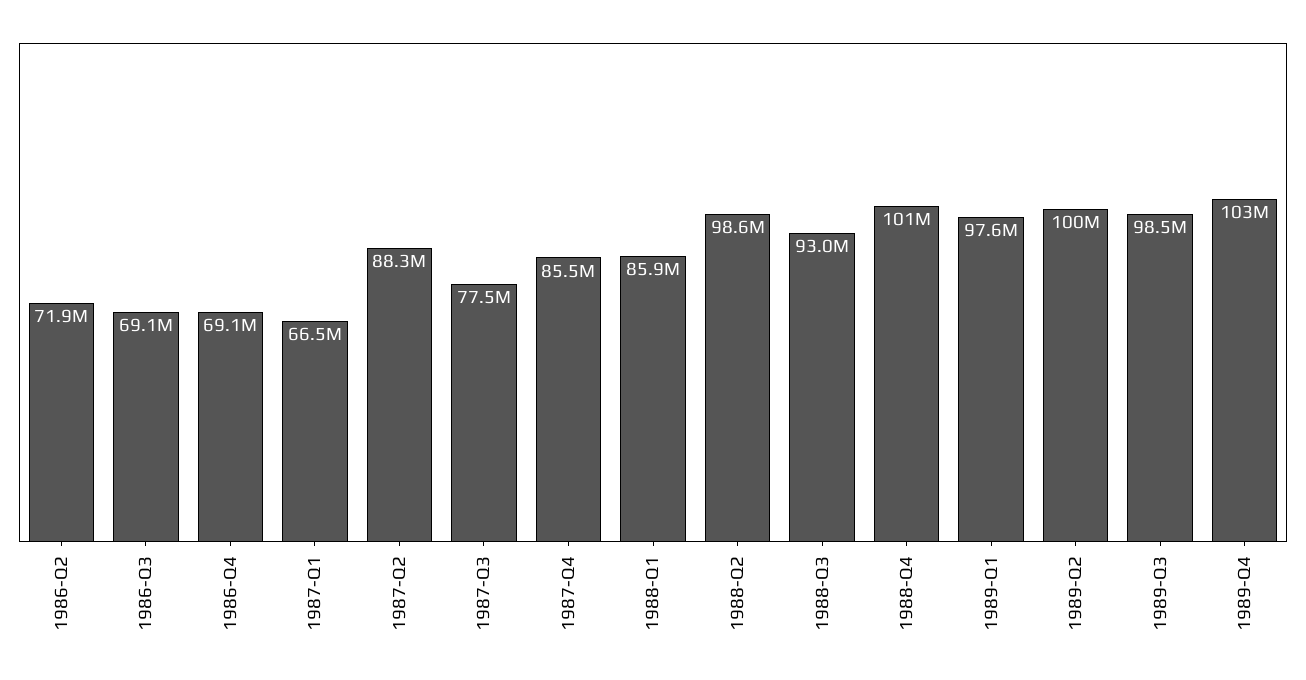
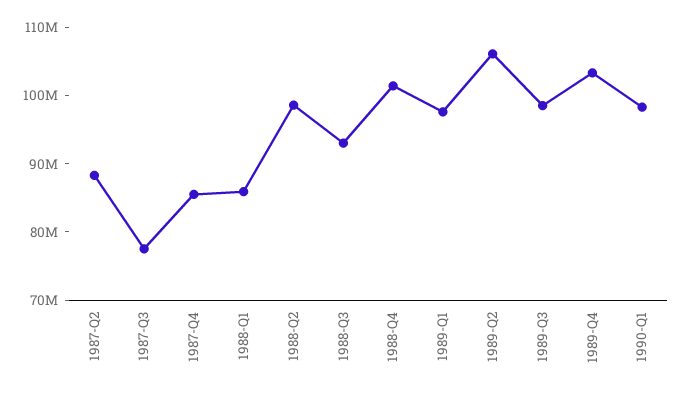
1986-Q2: 71900000 -> none
1986-Q3: 69100000 -> none
1986-Q4: 69100000 -> none
1987-Q1: 66500000 -> none
1989-Q2: 100000000 -> 106000000
1990-Q1: none -> 98000000

